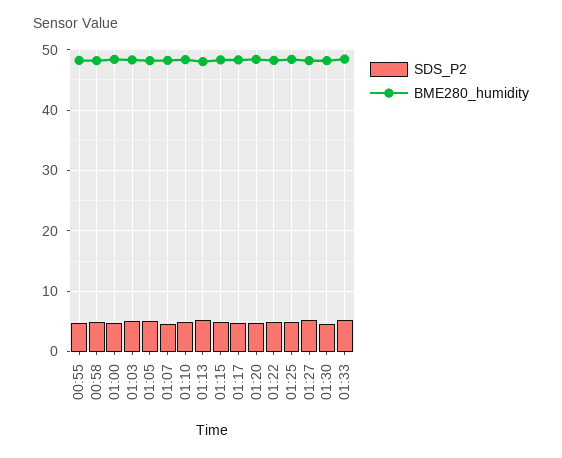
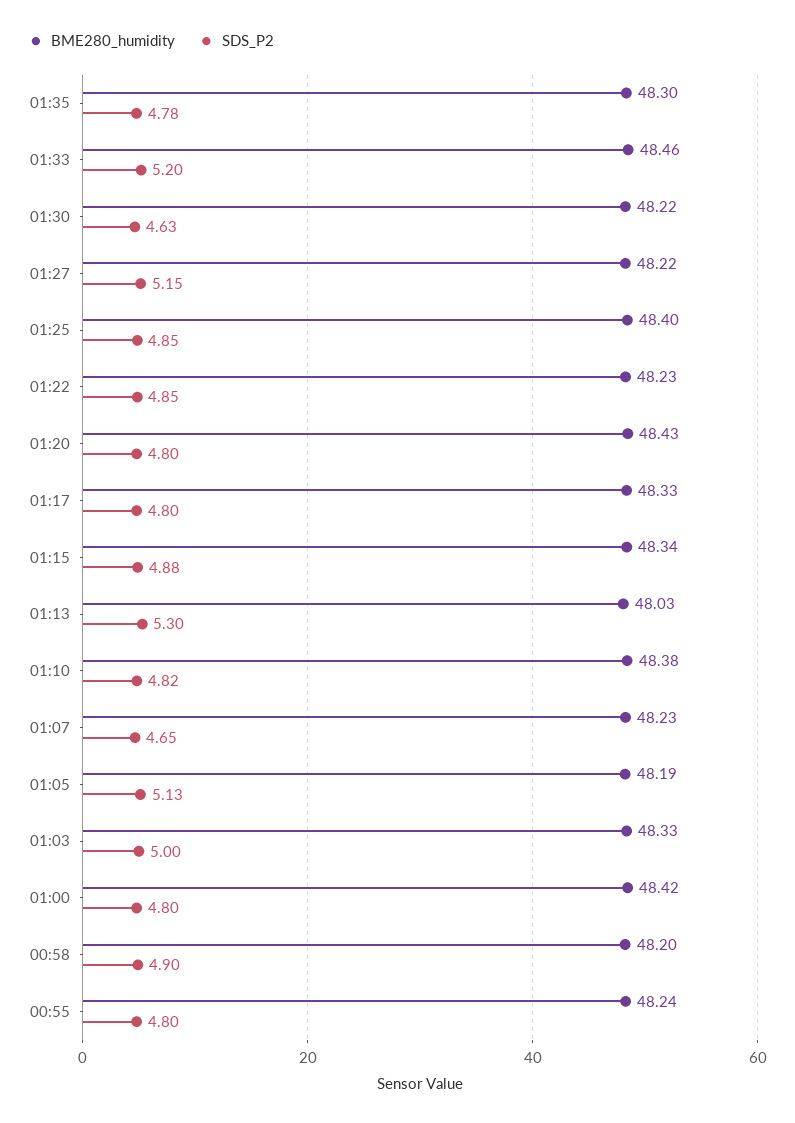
BME280_humidity, 01:35: none -> 48.3
SDS_P2, 01:35: none -> 4.78

